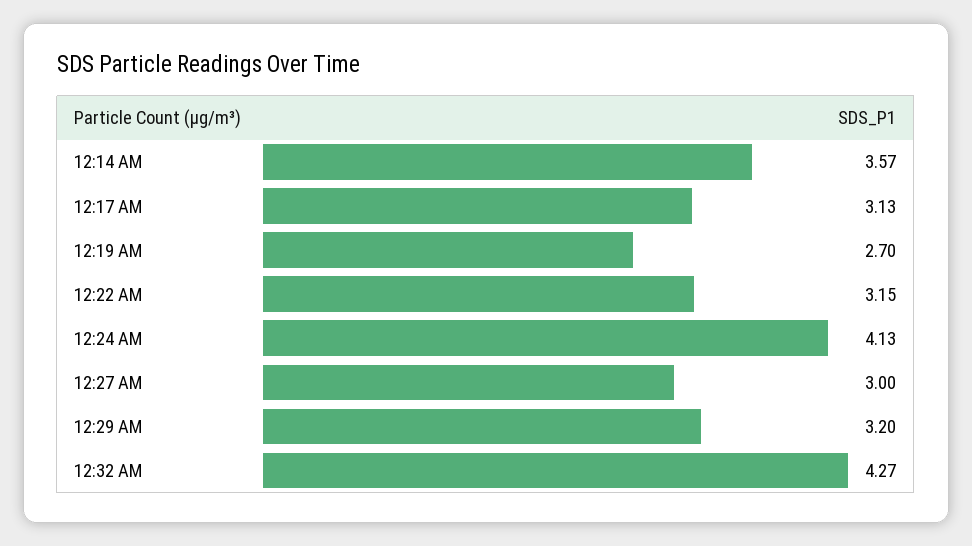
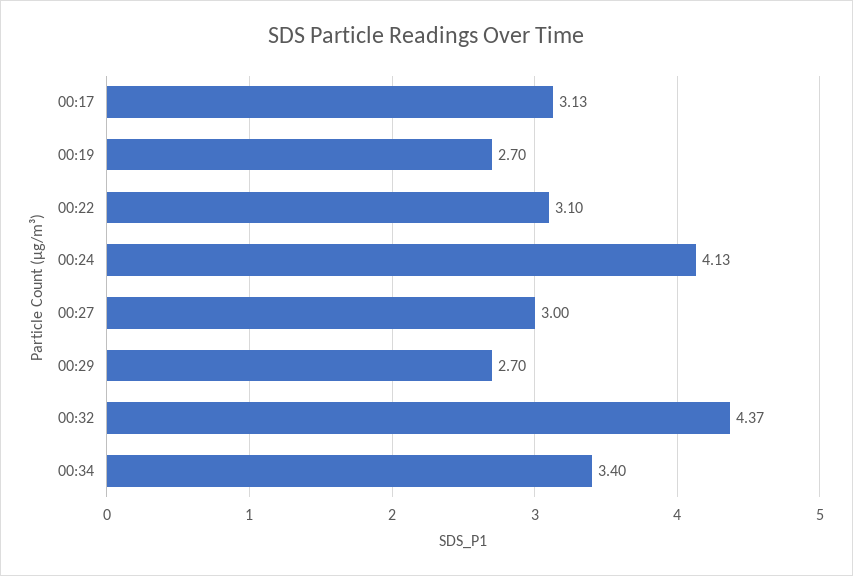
12:14 AM: 3.57 -> none
12:22 AM: 3.15 -> 3.1
12:29 AM: 3.2 -> 2.7
12:32 AM: 4.27 -> 4.37
00:34: none -> 3.4

